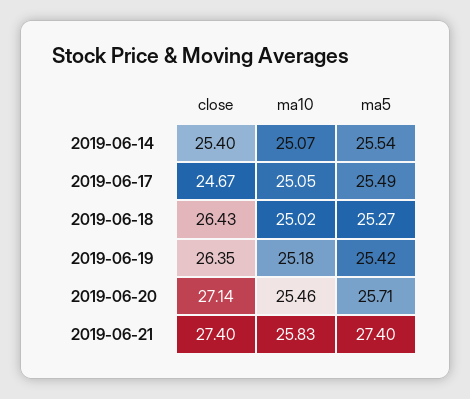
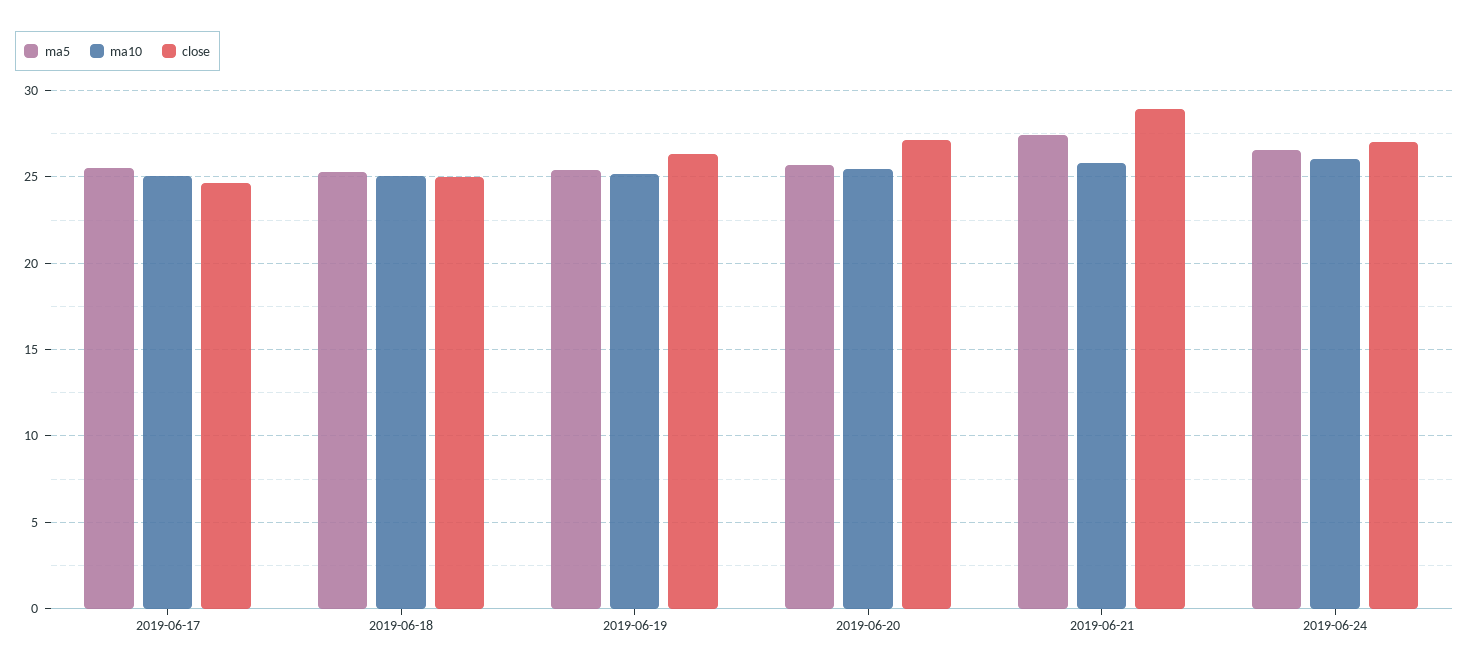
close, 2019-06-14: 25.4 -> none
ma10, 2019-06-14: 25.07 -> none
ma5, 2019-06-14: 25.54 -> none
close, 2019-06-18: 26.43 -> 25
close, 2019-06-21: 27.4 -> 29
ma5, 2019-06-24: none -> 26.5
ma10, 2019-06-24: none -> 26
close, 2019-06-24: none -> 27

